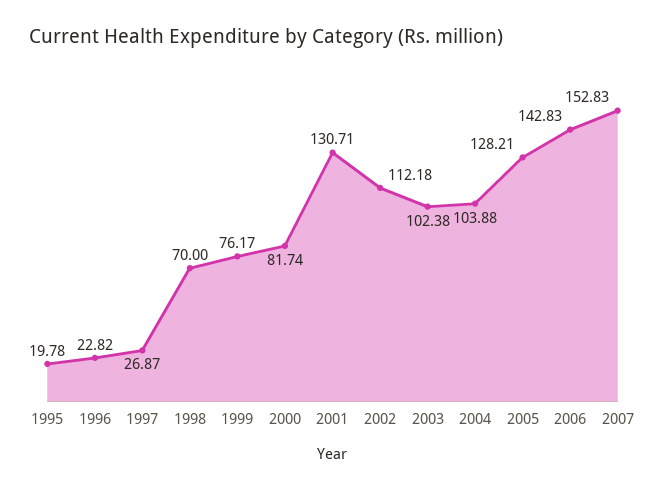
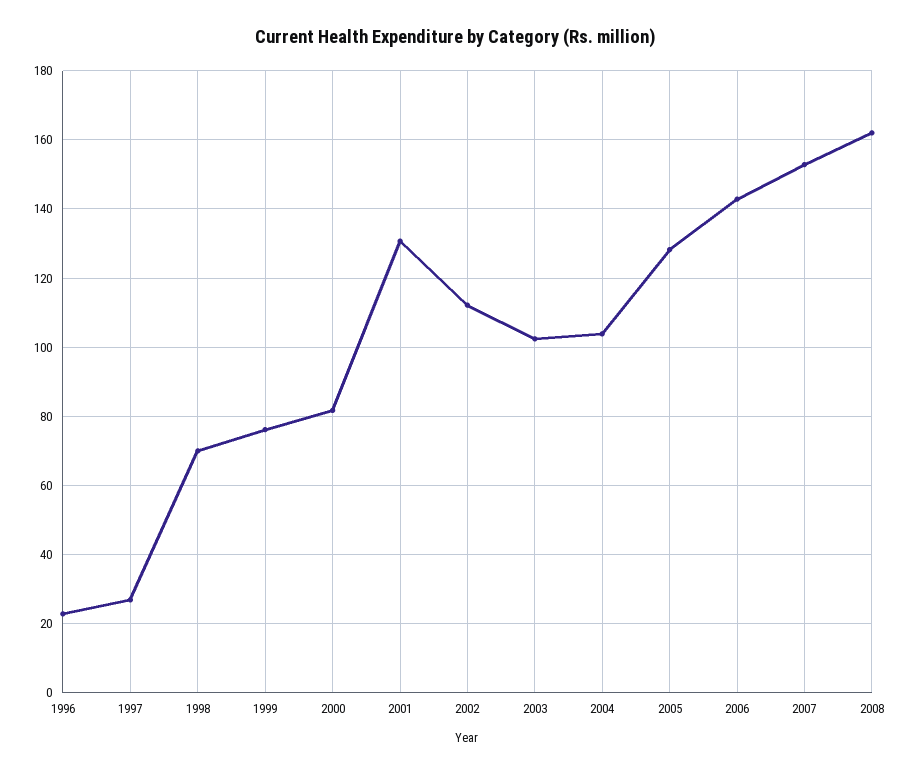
1995: 19.78 -> none
2008: none -> 162

